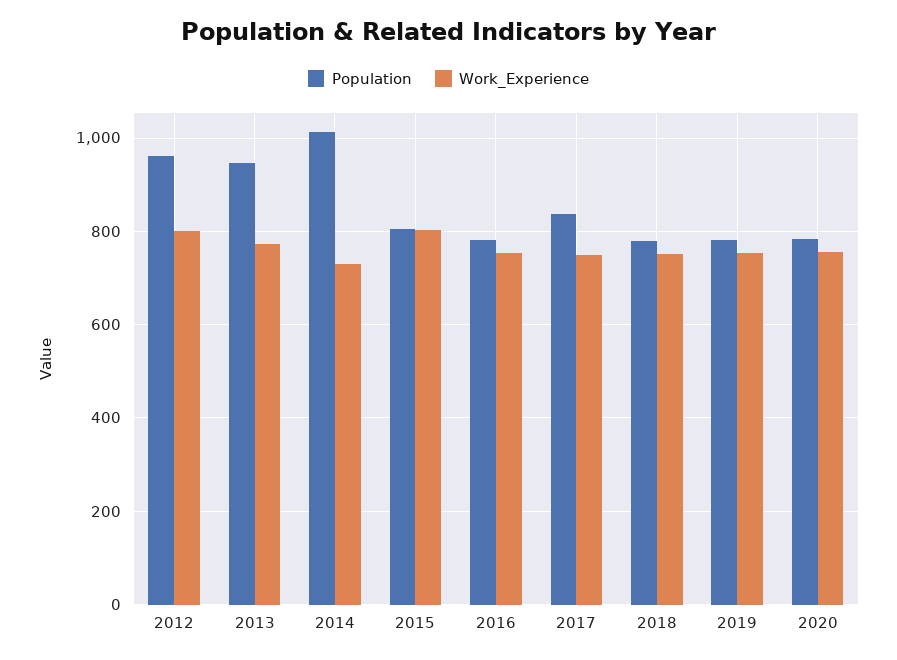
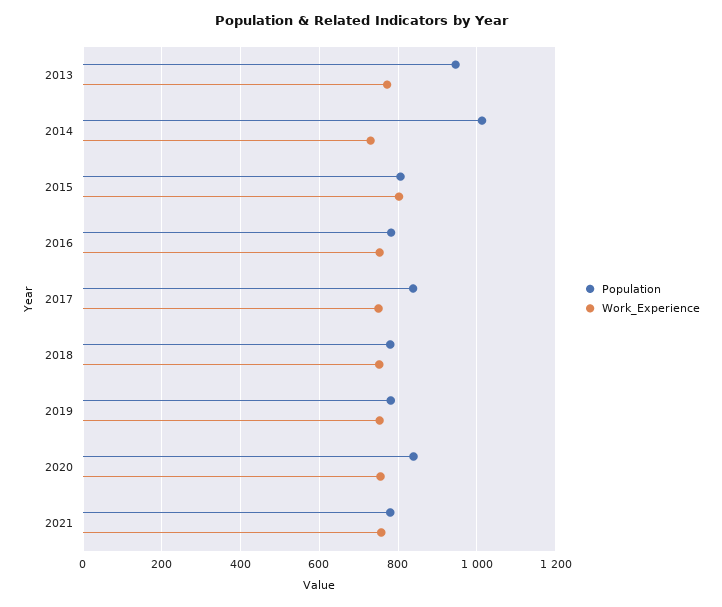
Population, 2012: 960 -> none
Work_Experience, 2012: 800 -> none
Population, 2020: 780 -> 840
Population, 2021: none -> 780
Work_Experience, 2021: none -> 760

